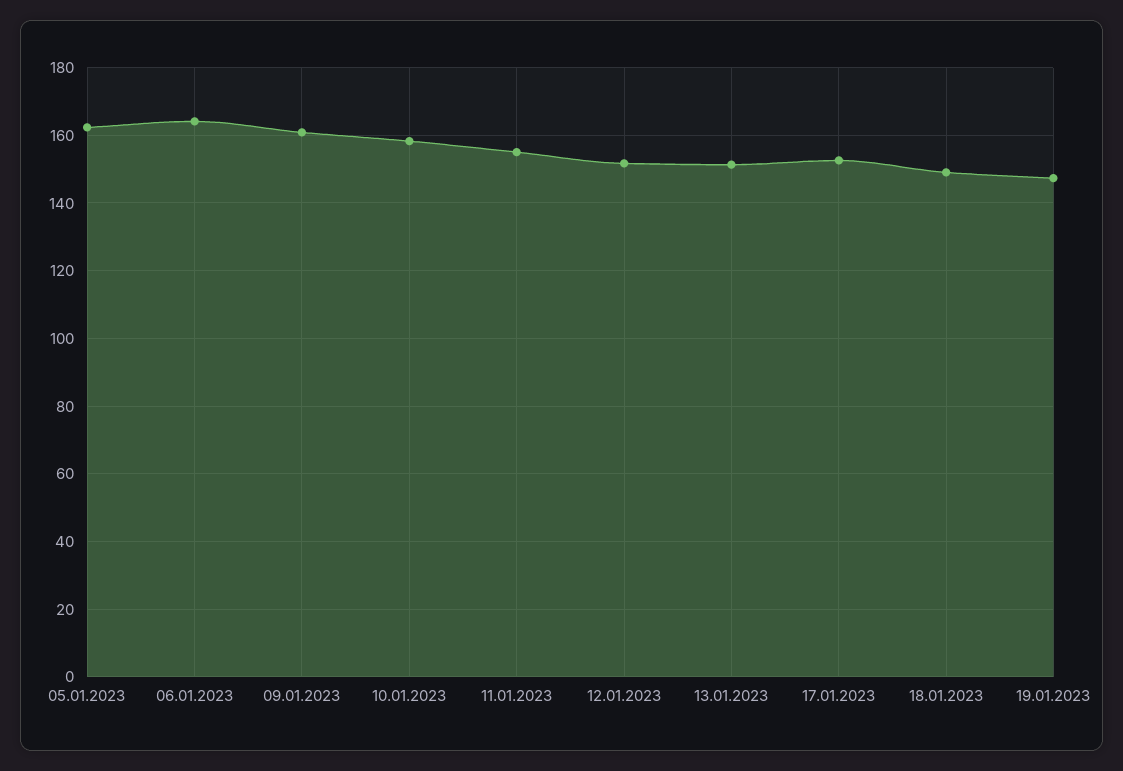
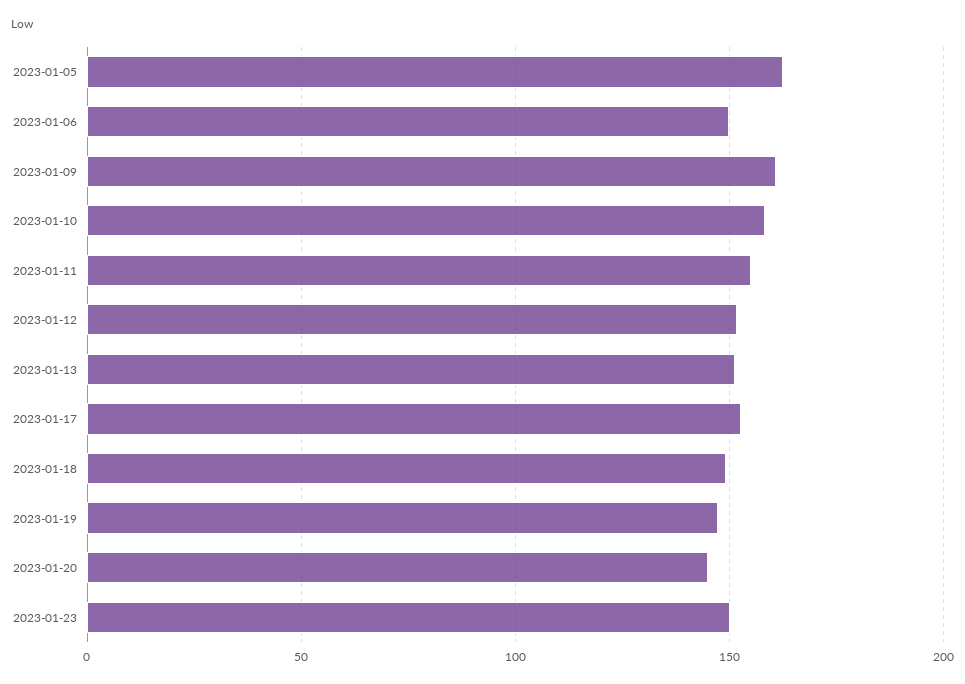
06.01.2023: 164 -> 150
2023-01-20: none -> 145
2023-01-23: none -> 150

